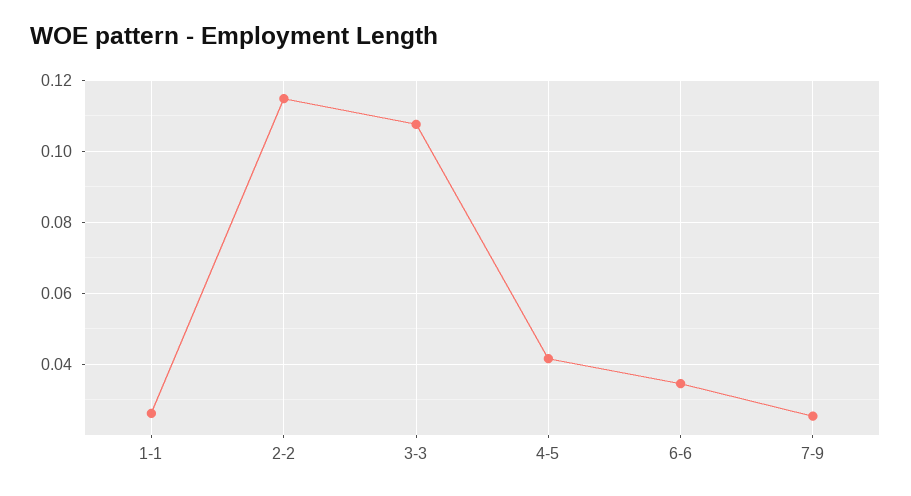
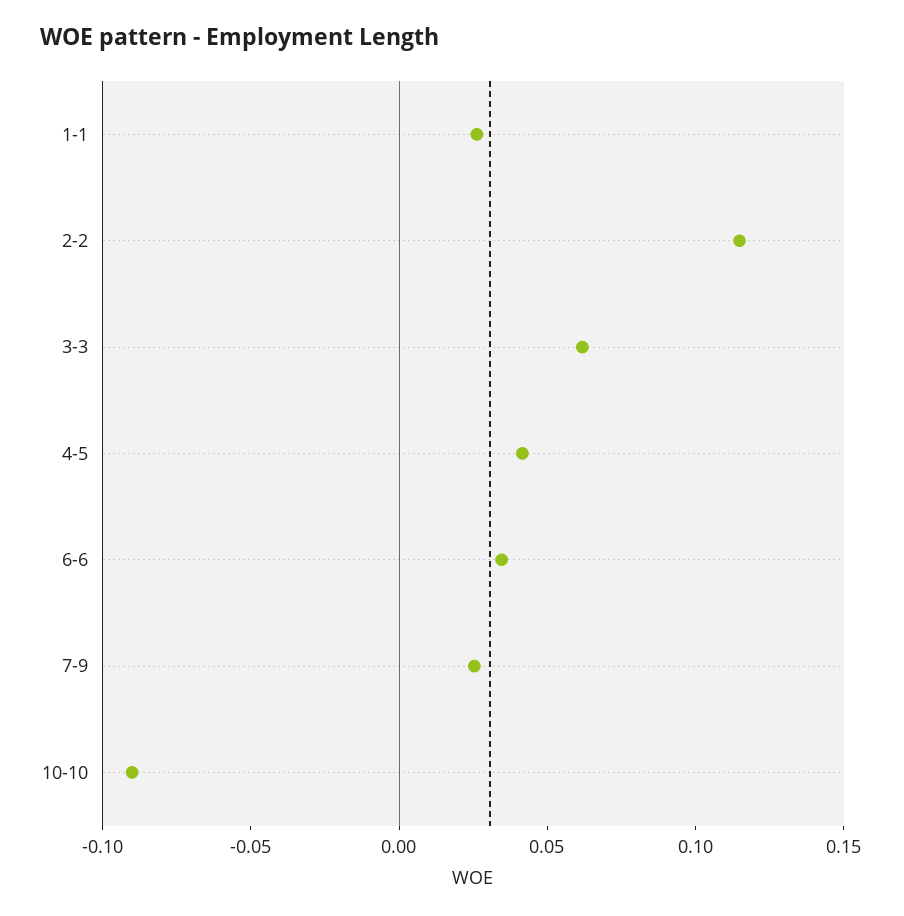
3-3: 0.108 -> 0.06
10-10: none -> -0.09

